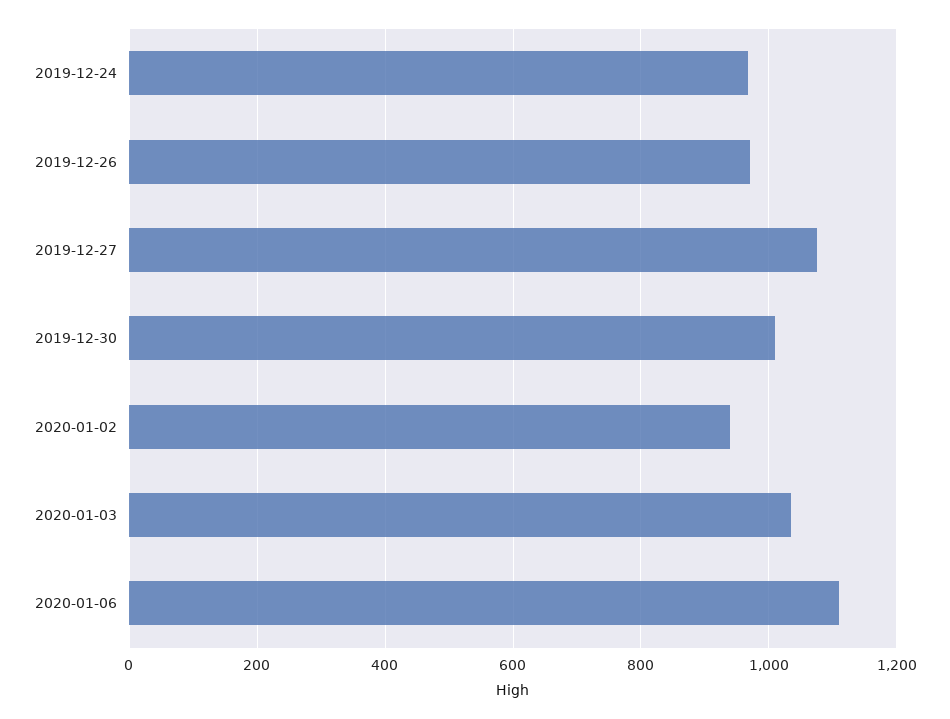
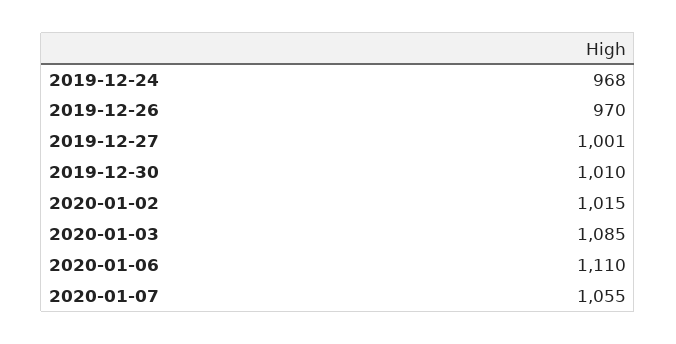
2019-12-27: 1080 -> 1001
2020-01-02: 940 -> 1015
2020-01-03: 1040 -> 1085
2020-01-07: none -> 1055

